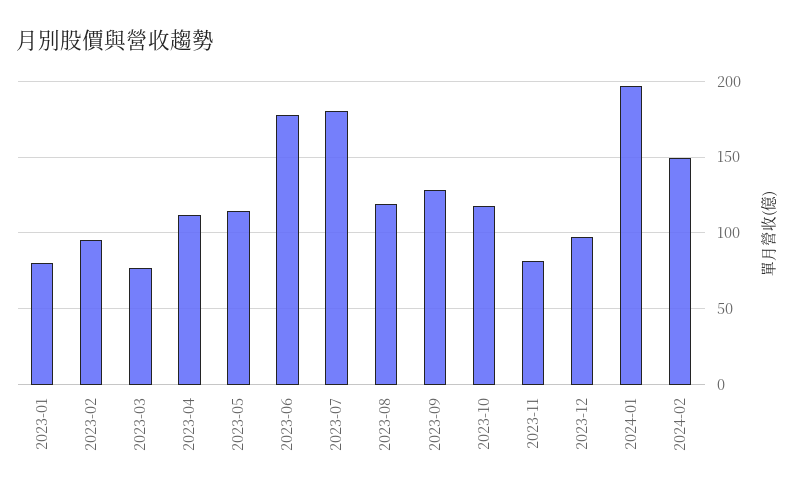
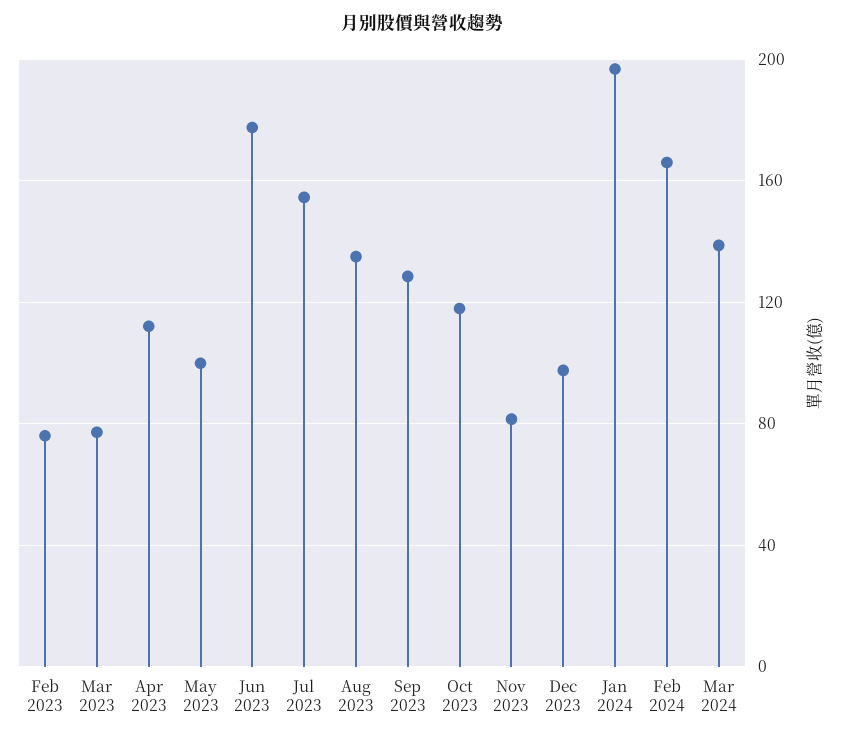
2023-01: 80 -> none
2023-02: 95 -> 75
2023-05: 115 -> 100
2023-07: 180 -> 155
2023-08: 120 -> 135
2024-02: 150 -> 165
Mar 2024: none -> 140

